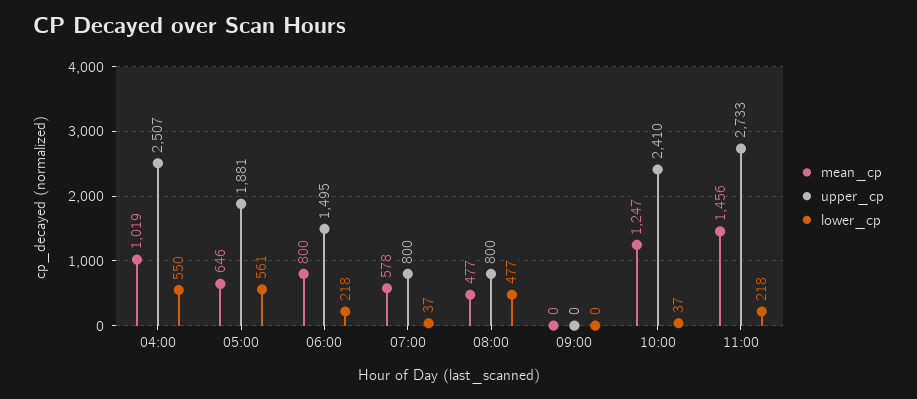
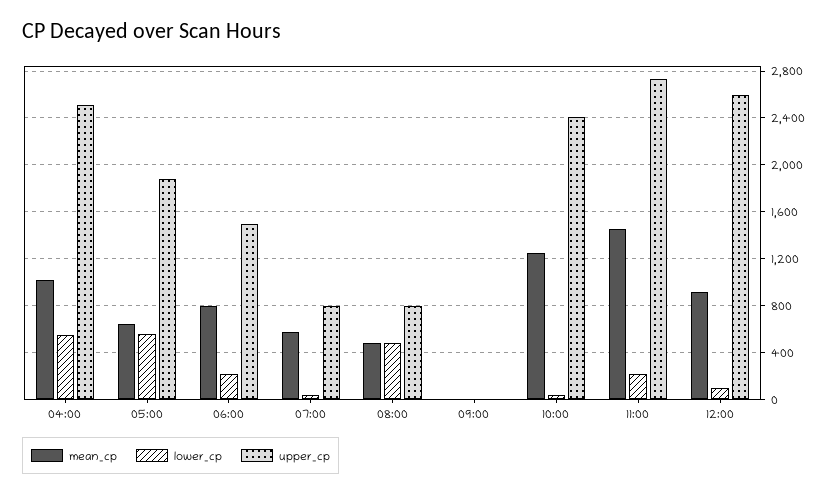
mean_cp, 12:00: none -> 900
lower_cp, 12:00: none -> 100
upper_cp, 12:00: none -> 2600

